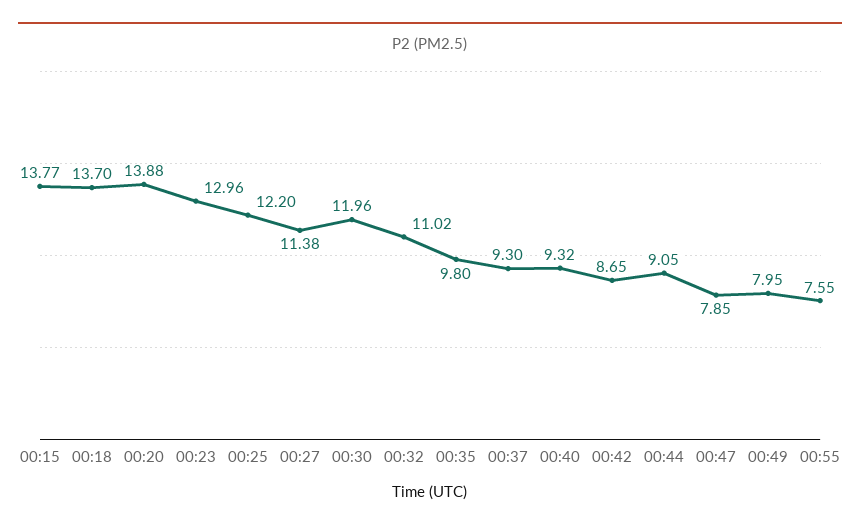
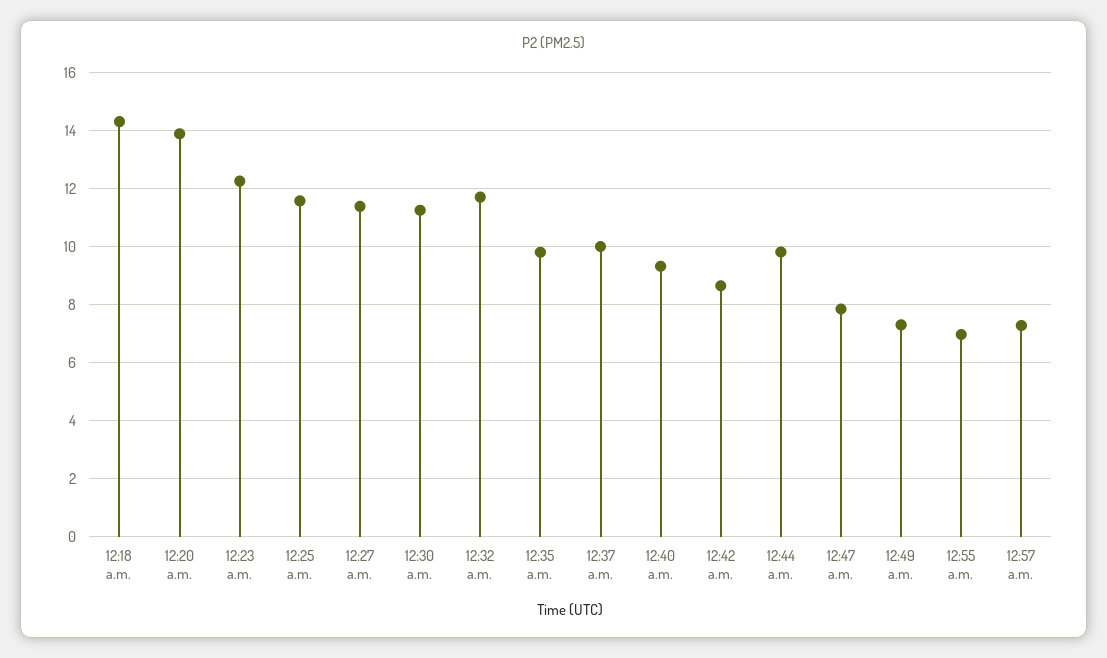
00:15: 13.77 -> none
00:18: 13.7 -> 14.25
00:23: 12.96 -> 12.25
00:25: 12.2 -> 11.5
00:30: 11.96 -> 11.25
00:32: 11.02 -> 11.75
00:37: 9.3 -> 10
00:44: 9.05 -> 9.75
00:49: 7.95 -> 7.25
00:55: 7.55 -> 7
12:57 a.m.: none -> 7.25

